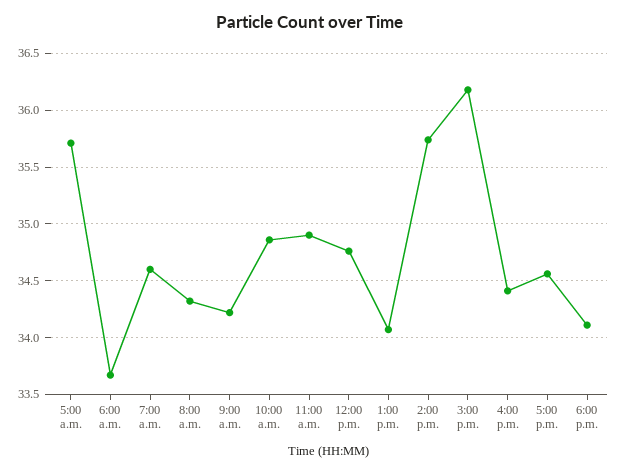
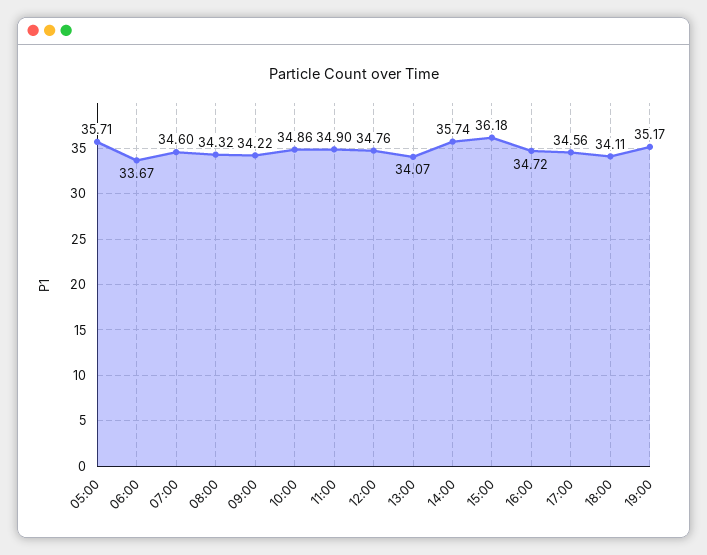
4:00 p.m.: 34.4 -> 34.72
19:00: none -> 35.17

